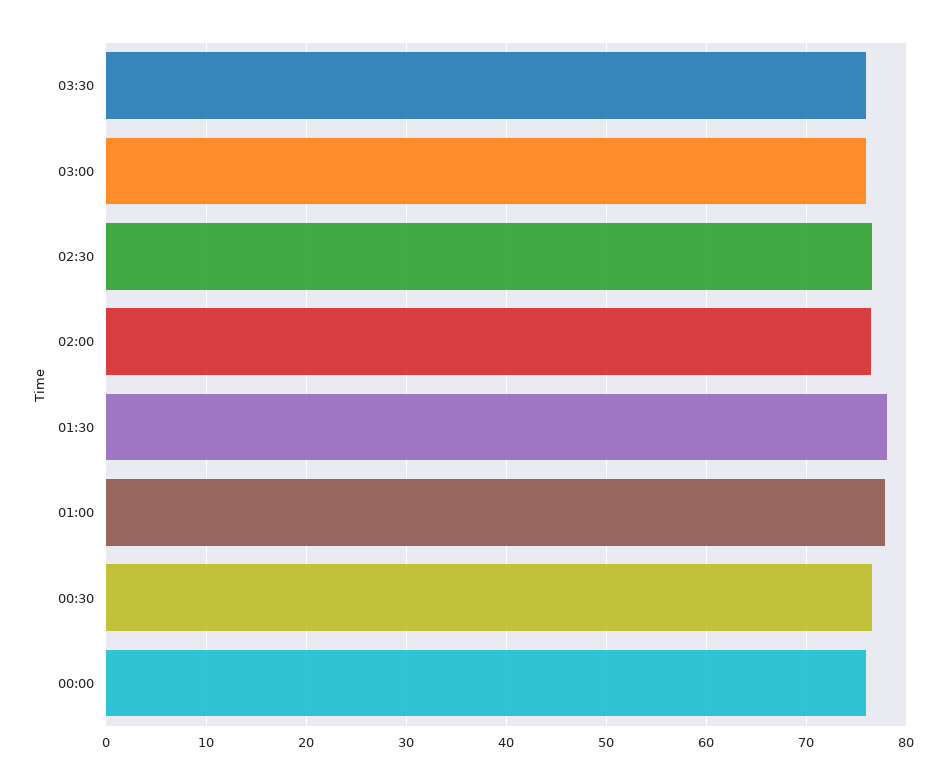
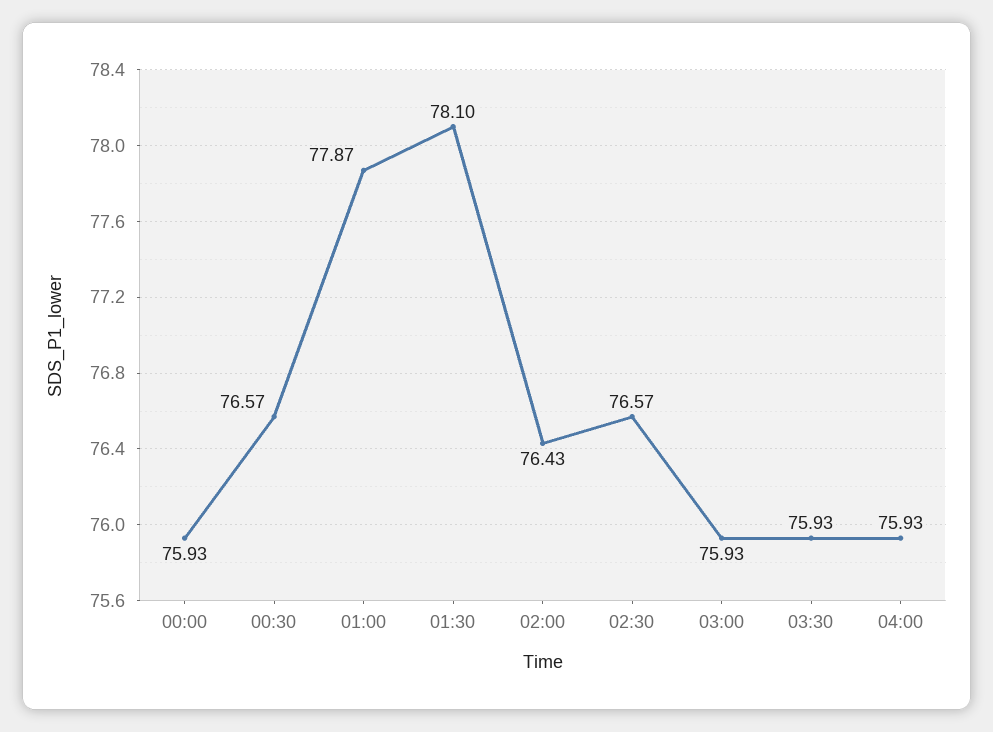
04:00: none -> 75.93

